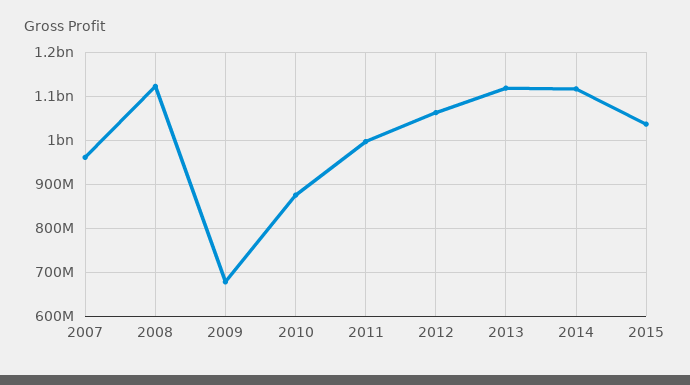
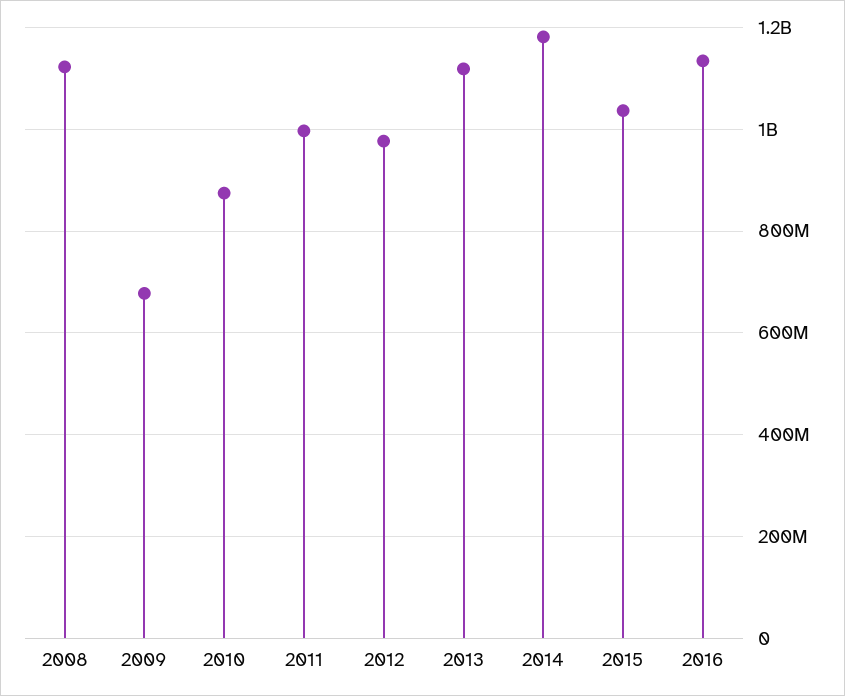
2007: 960000000 -> none
2012: 1060000000 -> 980000000
2014: 1120000000 -> 1180000000
2016: none -> 1140000000

